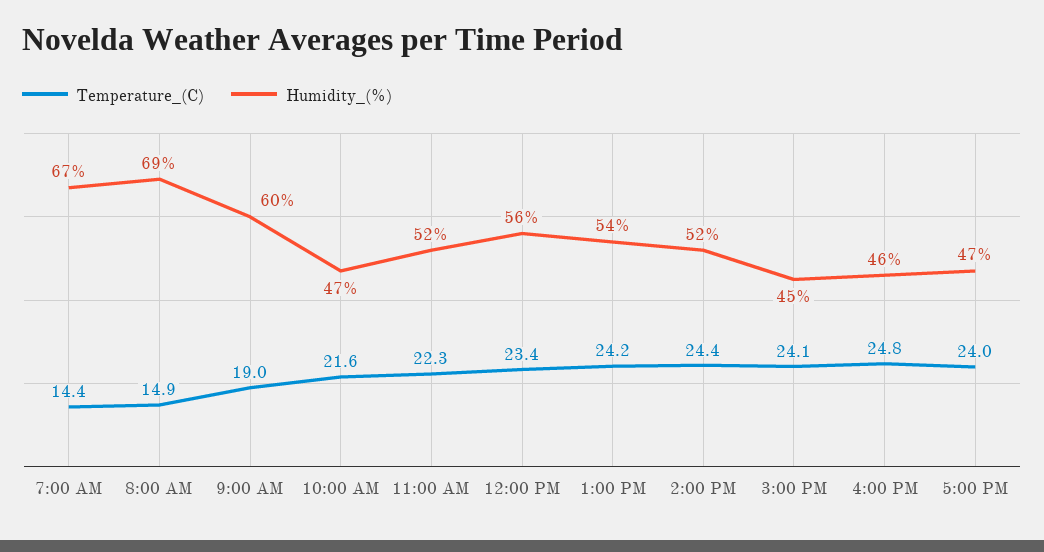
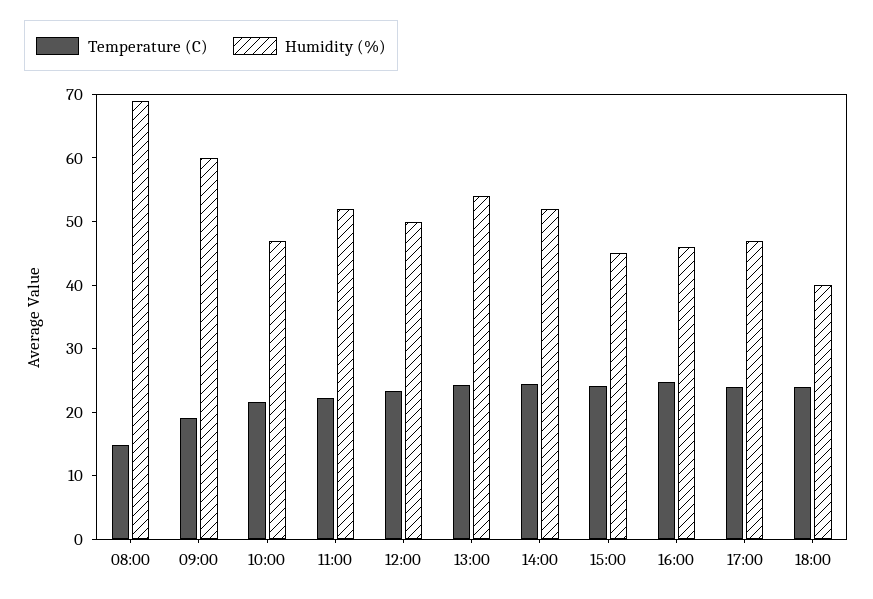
Temperature_(C), 7:00 AM: 14.4 -> none
Humidity_(%), 7:00 AM: 67 -> none
Humidity_(%), 12:00 PM: 56 -> 50
Temperature_(C), 18:00: none -> 24
Humidity_(%), 18:00: none -> 40

